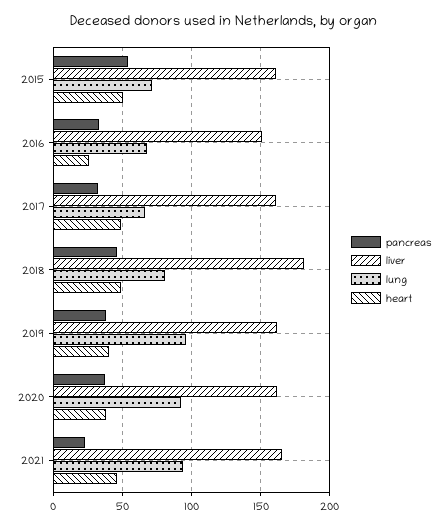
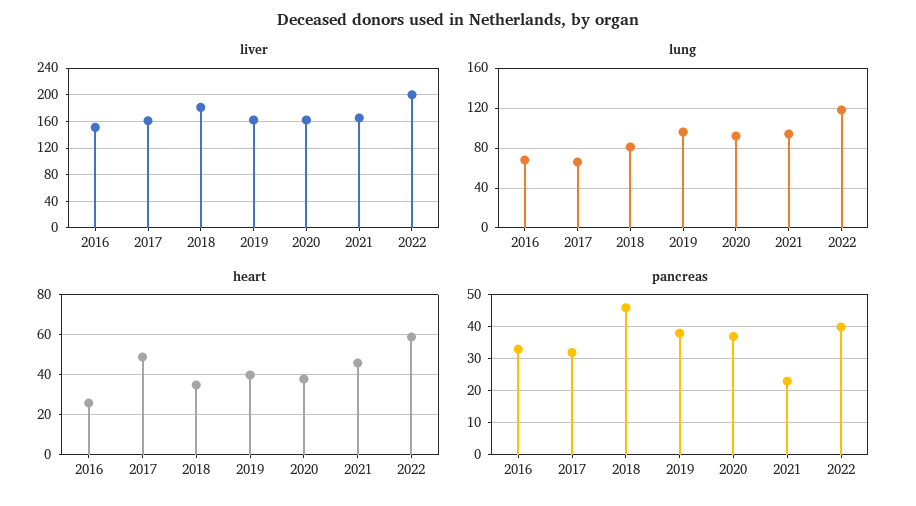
pancreas, 2015: 55 -> none
liver, 2015: 160 -> none
lung, 2015: 70 -> none
heart, 2015: 50 -> none
heart, 2018: 50 -> 35
liver, 2022: none -> 200
lung, 2022: none -> 120
heart, 2022: none -> 60
pancreas, 2022: none -> 40

